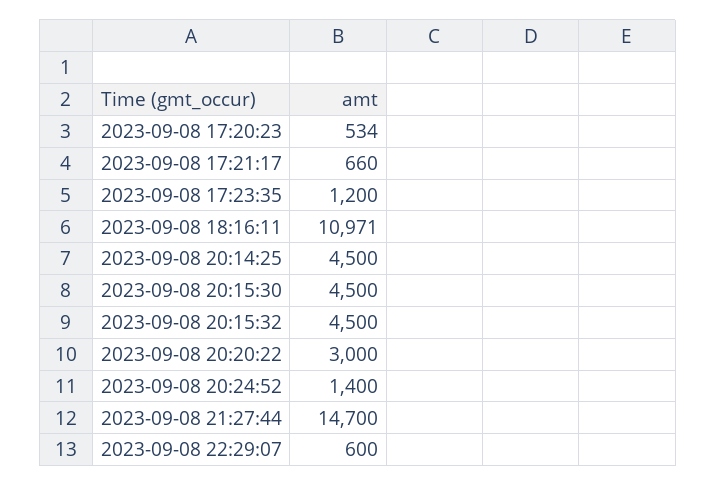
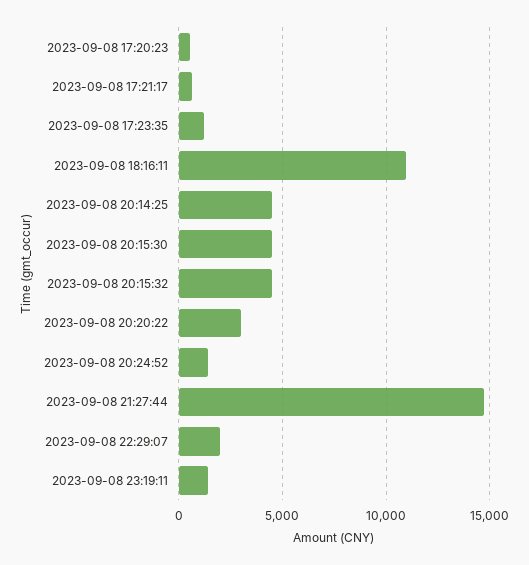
2023-09-08 22:29:07: 600 -> 2000
2023-09-08 23:19:11: none -> 1500

